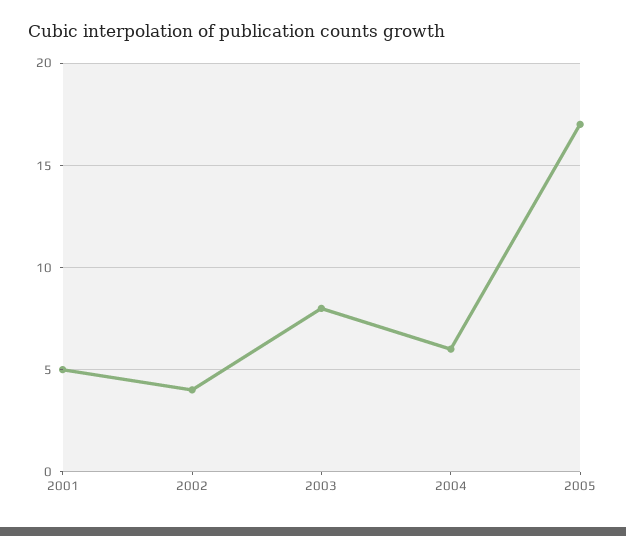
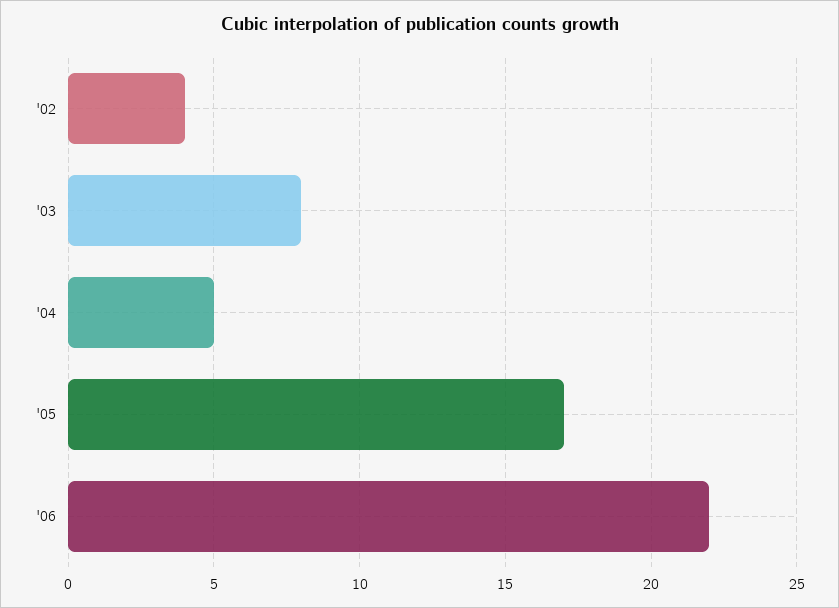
2001: 5 -> none
2004: 6 -> 5
'06: none -> 22

